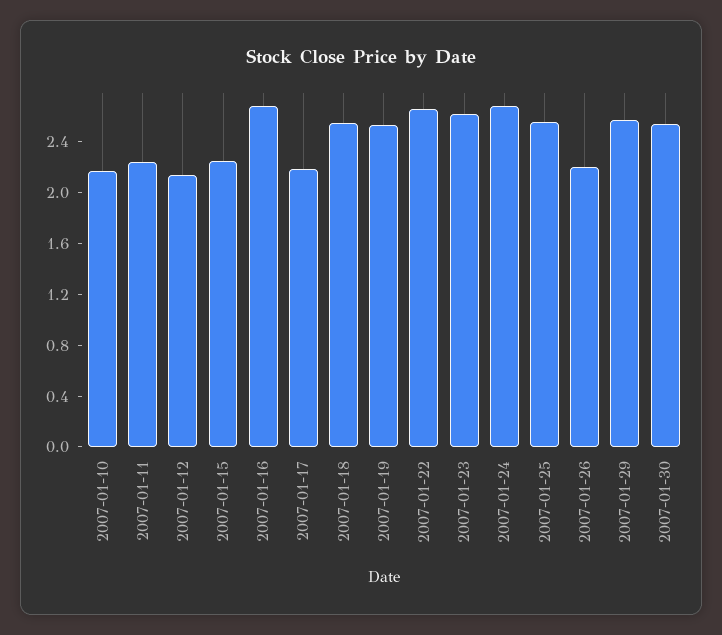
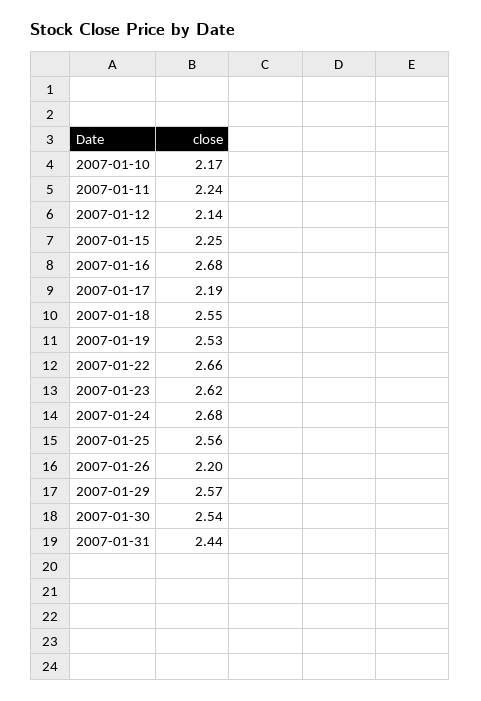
2007-01-31: none -> 2.44

